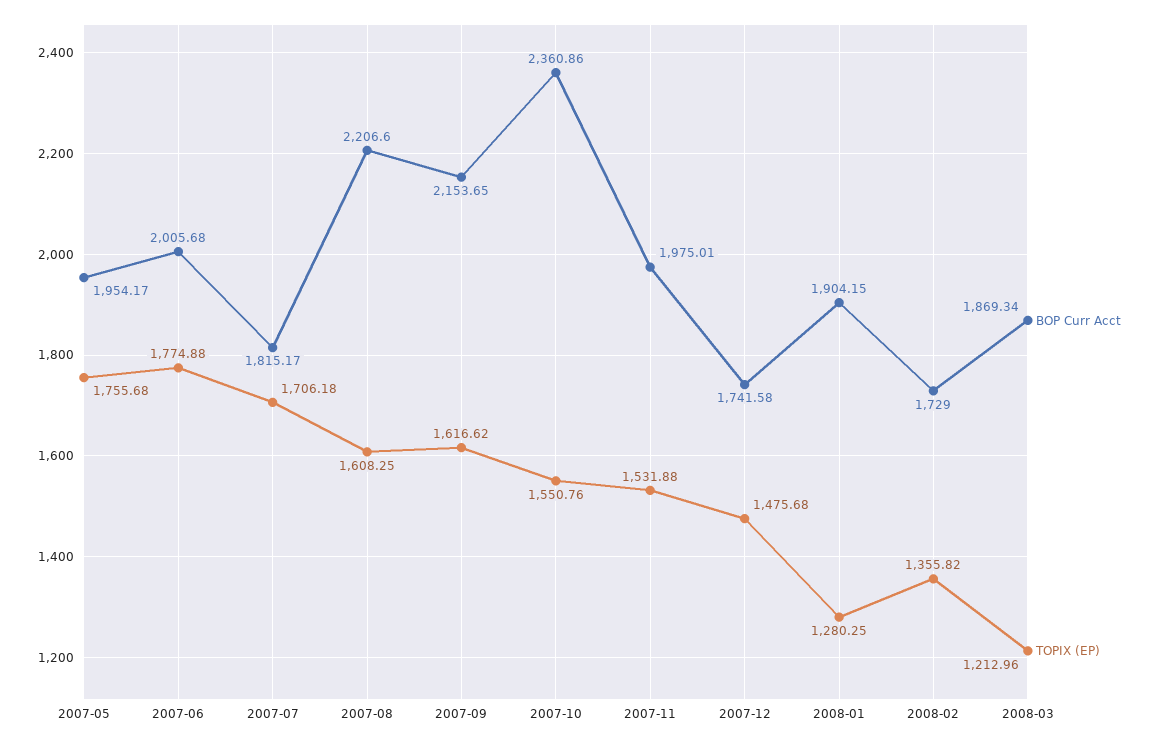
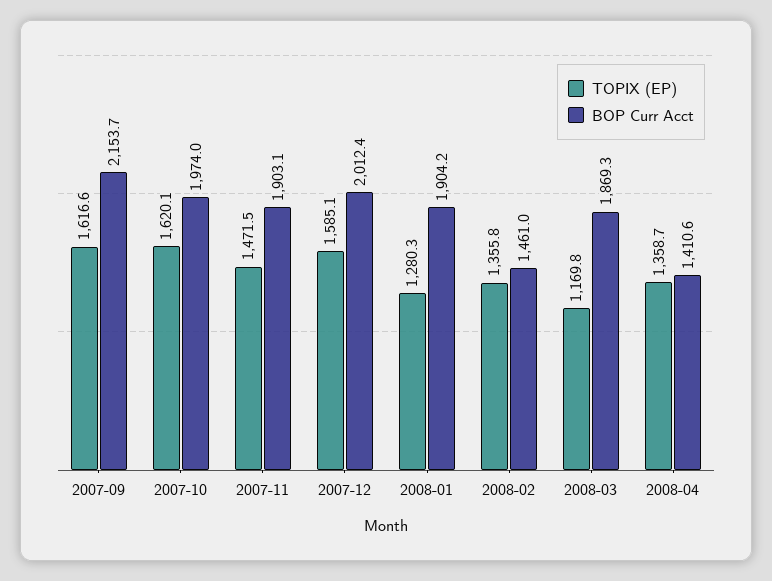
BOP Curr Acct, 2007-05: 1954.17 -> none
TOPIX (EP), 2007-05: 1755.68 -> none
BOP Curr Acct, 2007-06: 2005.68 -> none
TOPIX (EP), 2007-06: 1774.88 -> none
BOP Curr Acct, 2007-07: 1815.17 -> none
TOPIX (EP), 2007-07: 1706.18 -> none
BOP Curr Acct, 2007-08: 2206.6 -> none
TOPIX (EP), 2007-08: 1608.25 -> none
BOP Curr Acct, 2007-10: 2360.86 -> 1974
TOPIX (EP), 2007-10: 1550.76 -> 1620.1
BOP Curr Acct, 2007-11: 1975.01 -> 1903.1
TOPIX (EP), 2007-11: 1531.88 -> 1471.5
BOP Curr Acct, 2007-12: 1741.58 -> 2012.4
TOPIX (EP), 2007-12: 1475.68 -> 1585.1
BOP Curr Acct, 2008-02: 1729 -> 1461
TOPIX (EP), 2008-03: 1212.96 -> 1169.8
TOPIX (EP), 2008-04: none -> 1358.7
BOP Curr Acct, 2008-04: none -> 1410.6

